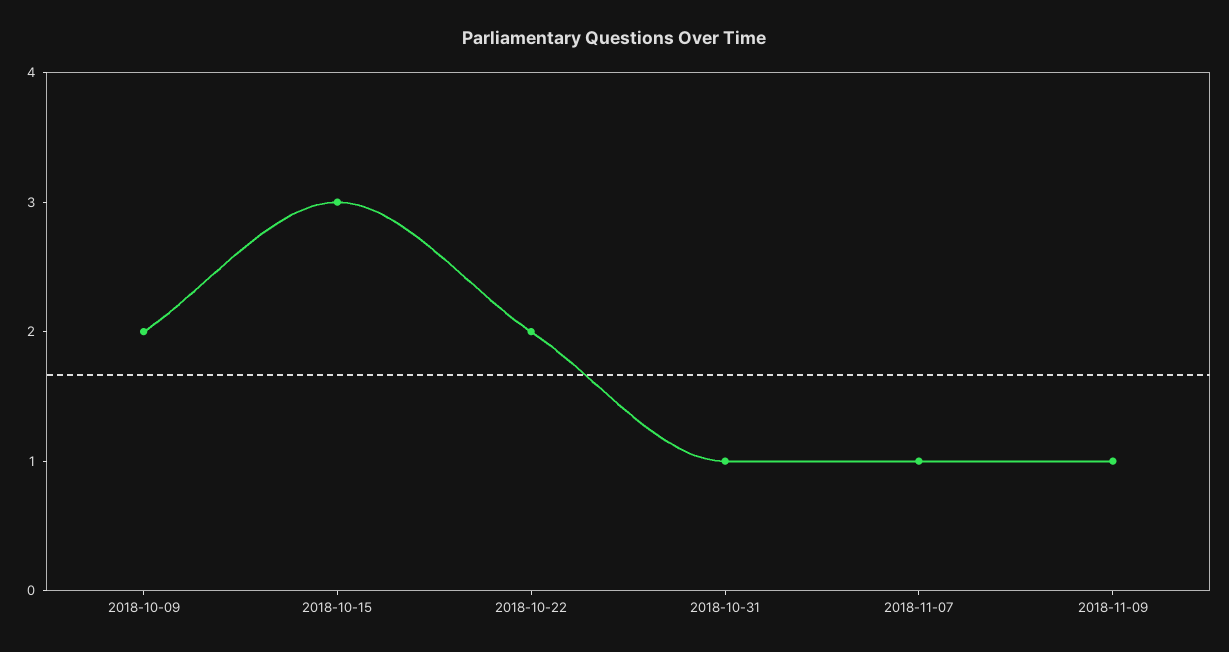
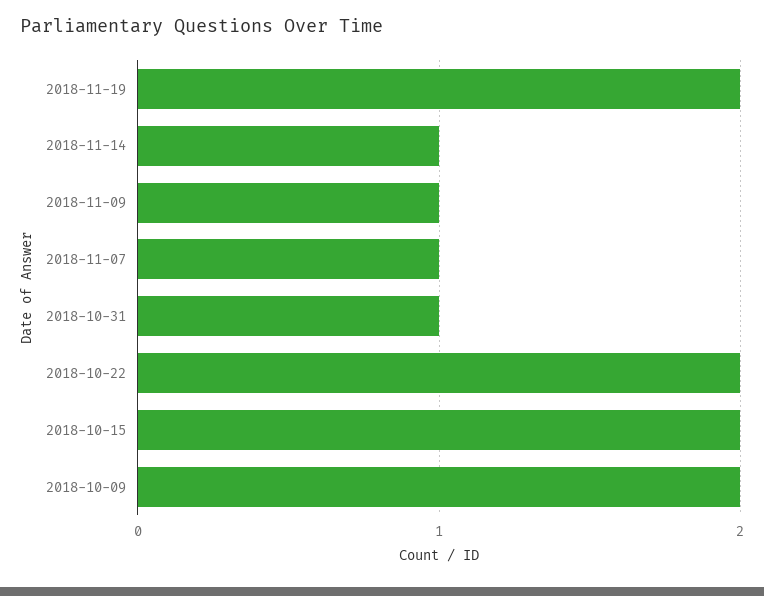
2018-10-15: 3 -> 2
2018-11-19: none -> 2
2018-11-14: none -> 1

